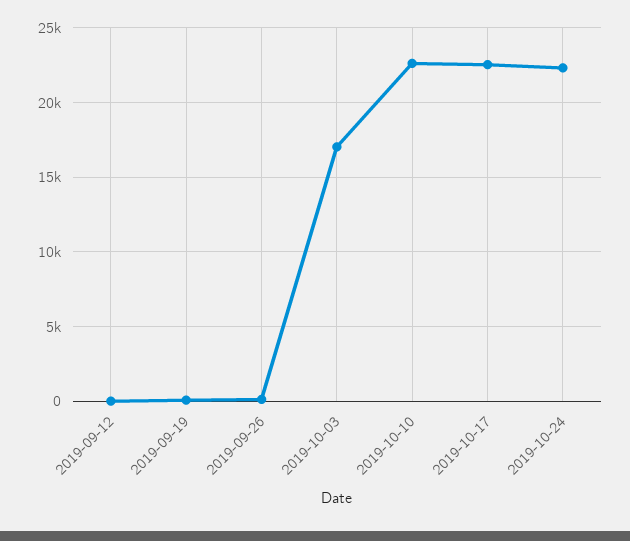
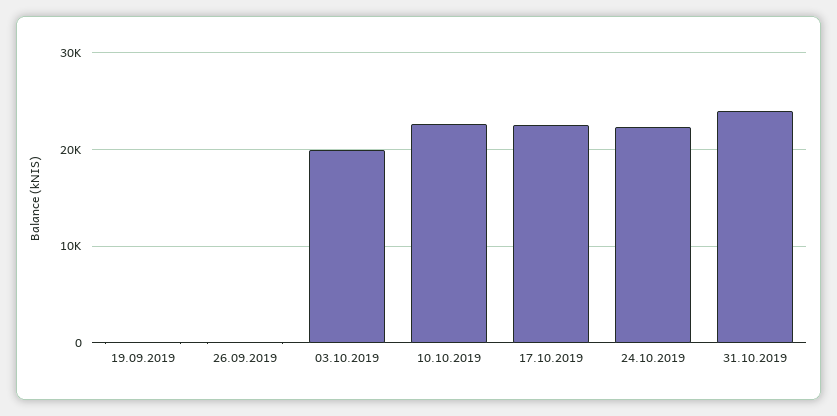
2019-09-12: 0 -> none
2019-10-03: 17000 -> 20000
31.10.2019: none -> 24000

